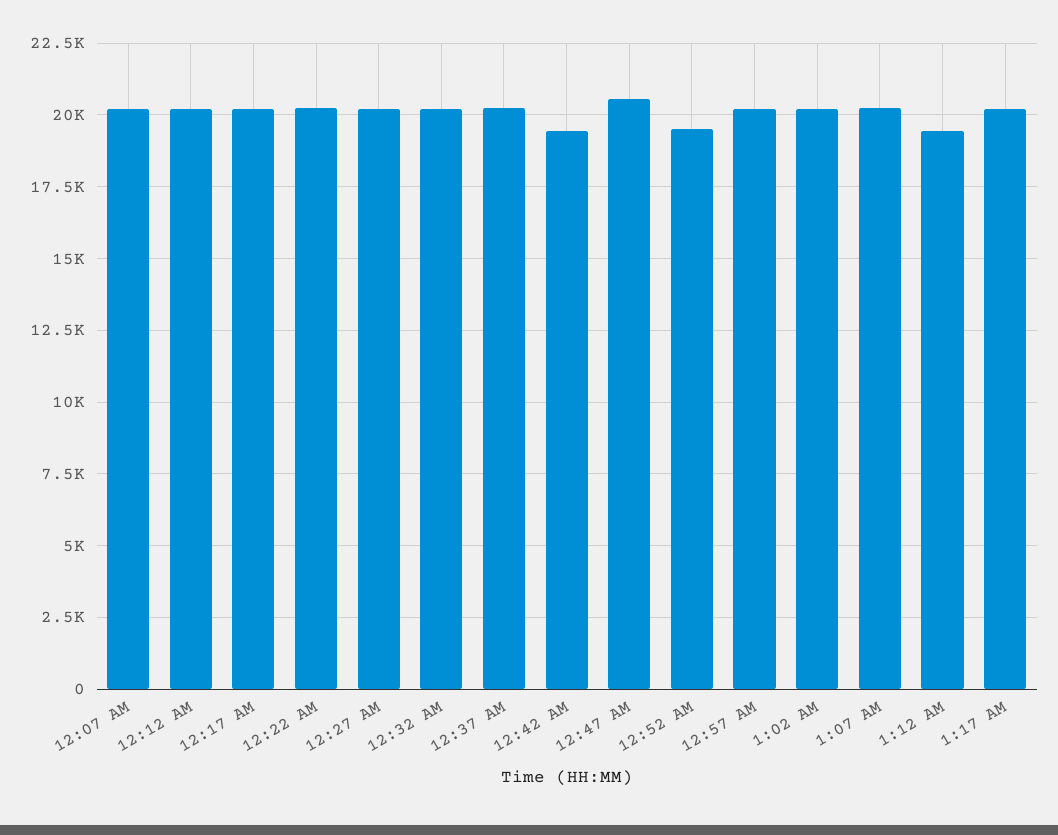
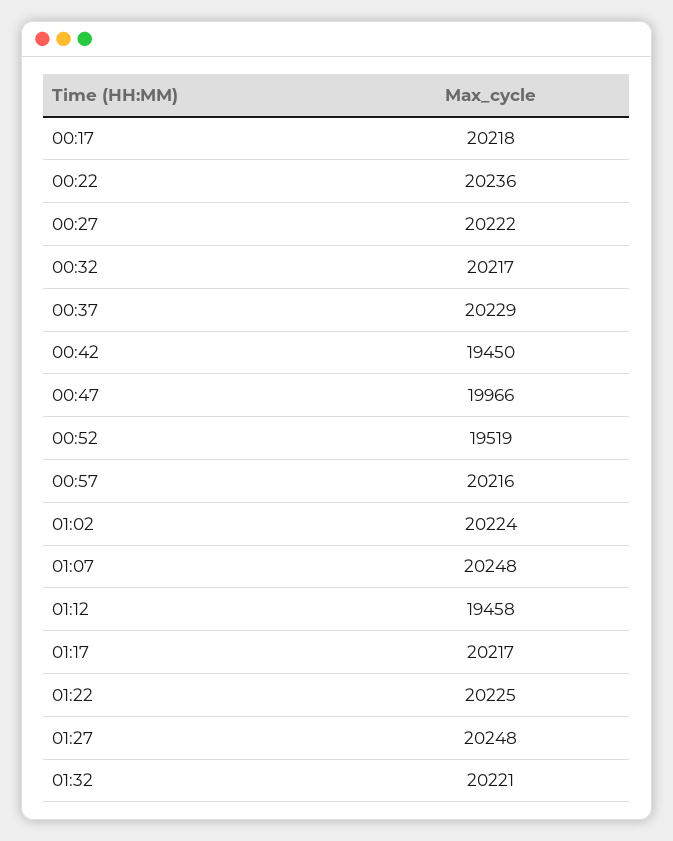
12:07 AM: 20250 -> none
12:12 AM: 20250 -> none
12:47 AM: 20500 -> 19966
01:22: none -> 20225
01:27: none -> 20248
01:32: none -> 20221

